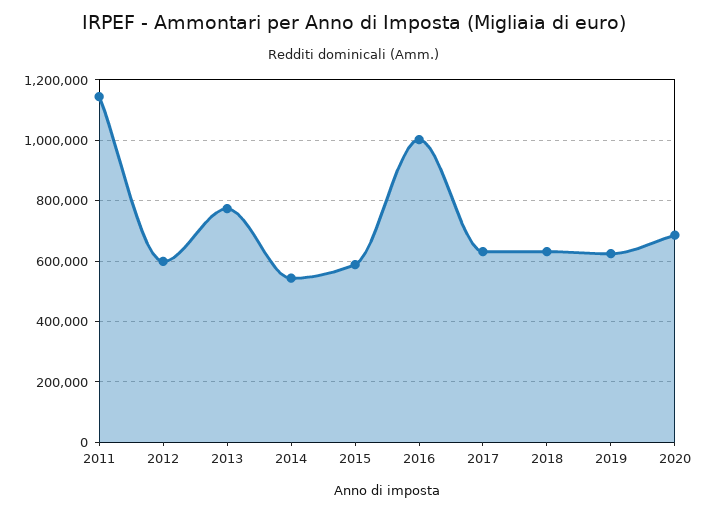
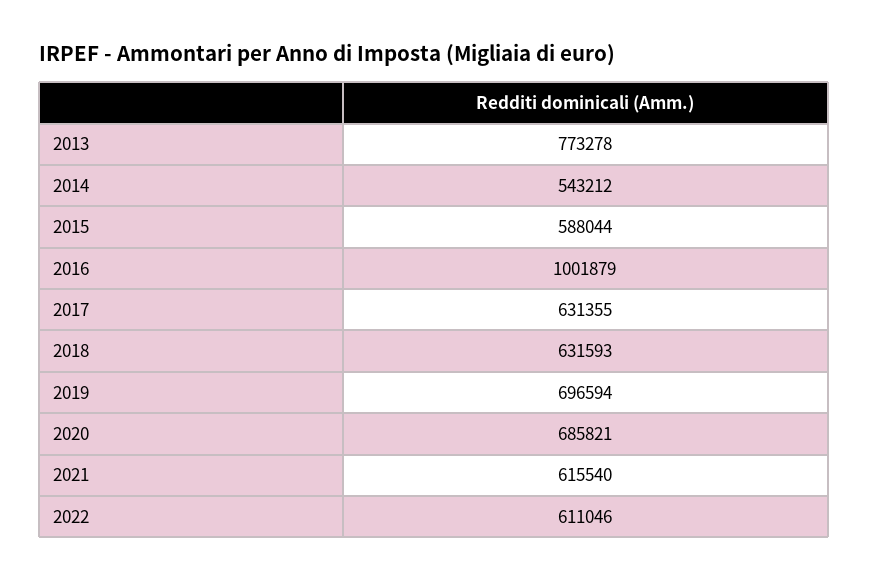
2011: 1140000 -> none
2012: 600000 -> none
2019: 620000 -> 696594
2021: none -> 615540
2022: none -> 611046

